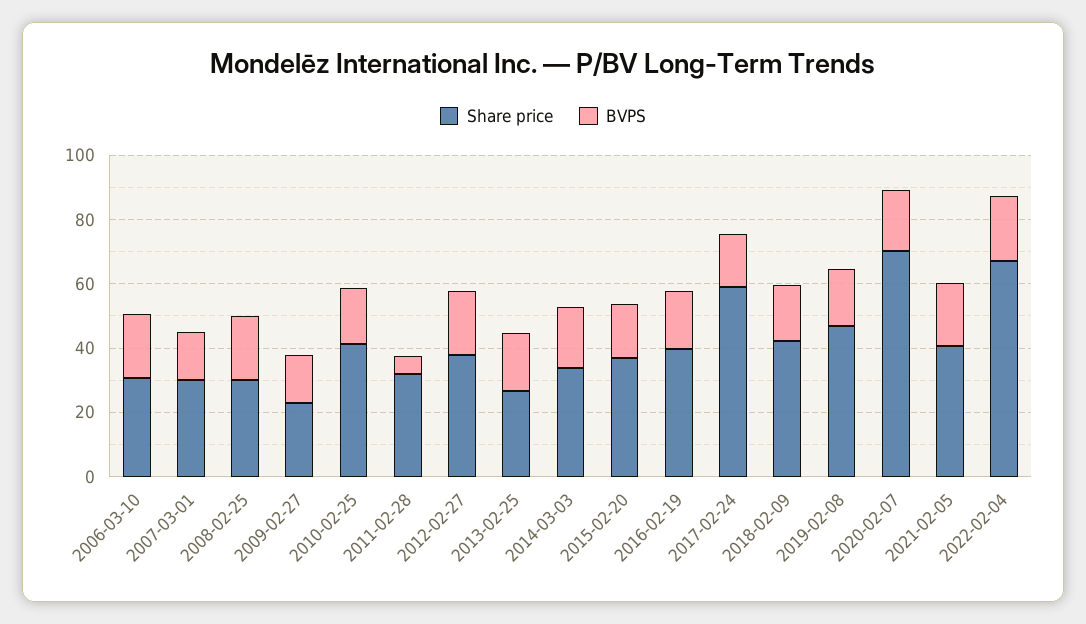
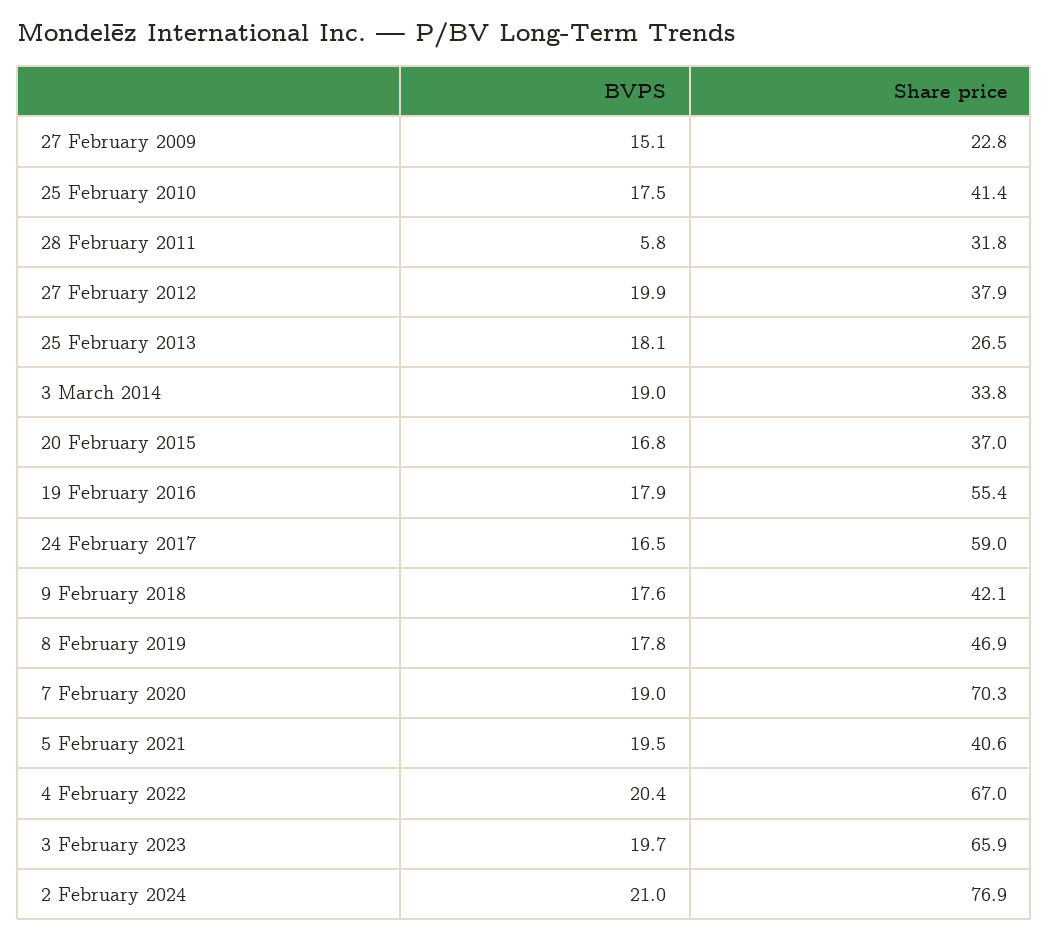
Share price, 2006-03-10: 30 -> none
BVPS, 2006-03-10: 20 -> none
Share price, 2007-03-01: 30 -> none
BVPS, 2007-03-01: 15 -> none
Share price, 2008-02-25: 30 -> none
BVPS, 2008-02-25: 20 -> none
Share price, 2016-02-19: 40 -> 55.4
BVPS, 3 February 2023: none -> 19.7
Share price, 3 February 2023: none -> 65.9
BVPS, 2 February 2024: none -> 21
Share price, 2 February 2024: none -> 76.9

